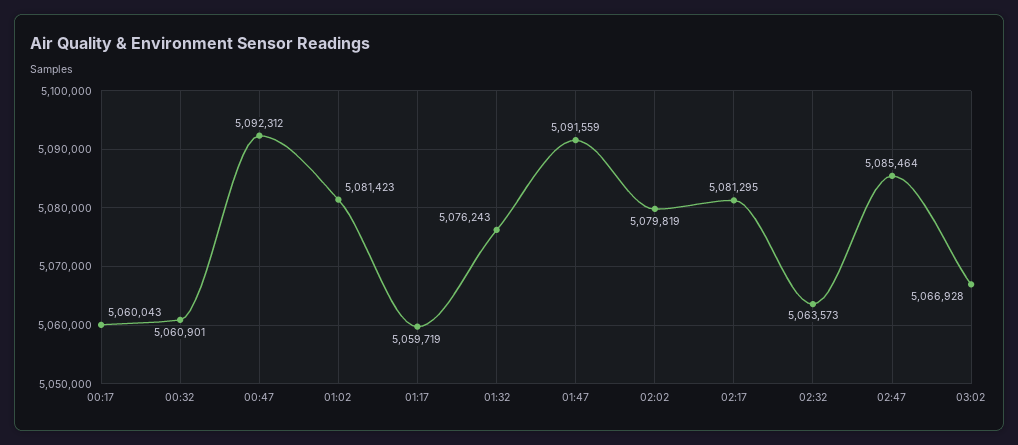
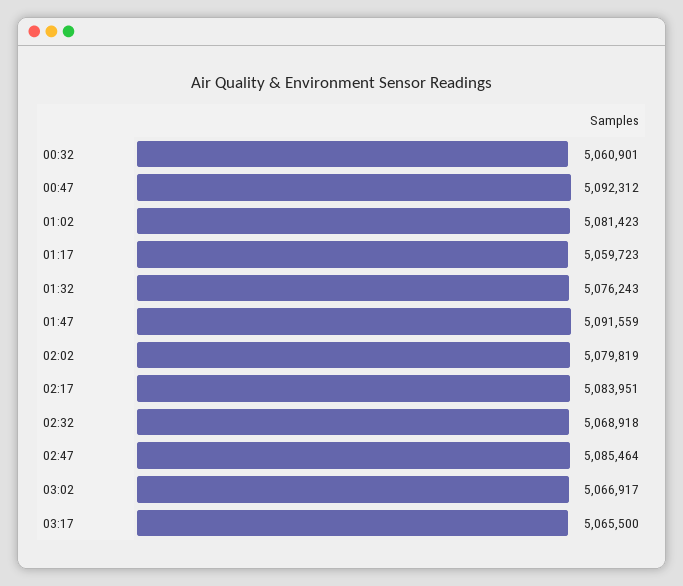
00:17: 5060043 -> none
01:17: 5059719 -> 5059723
02:17: 5081295 -> 5083951
02:32: 5063573 -> 5068918
03:02: 5066928 -> 5066917
03:17: none -> 5065500

